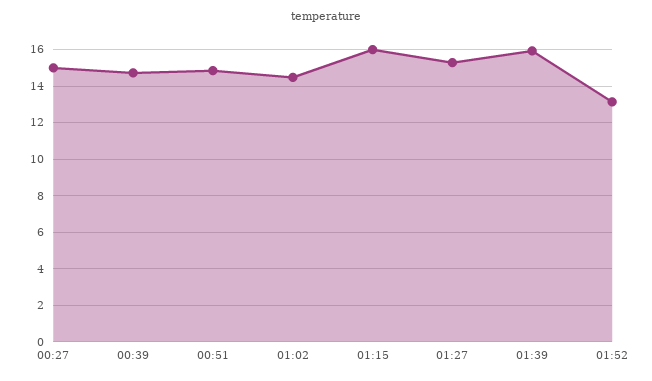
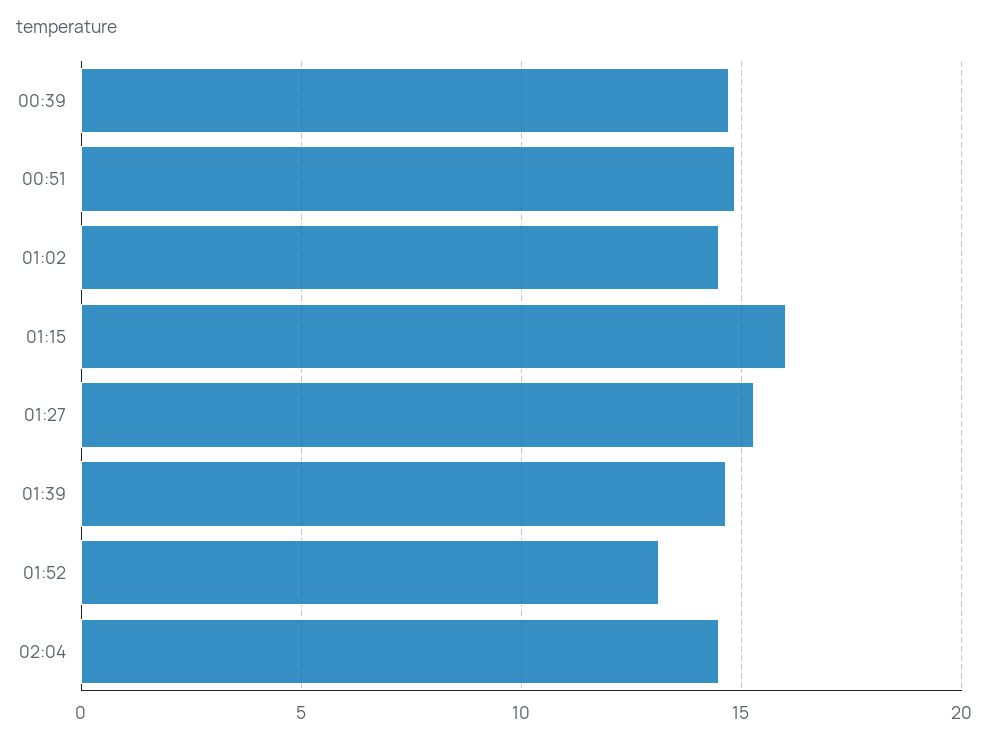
00:27: 15 -> none
01:39: 16 -> 14.5
02:04: none -> 14.5

